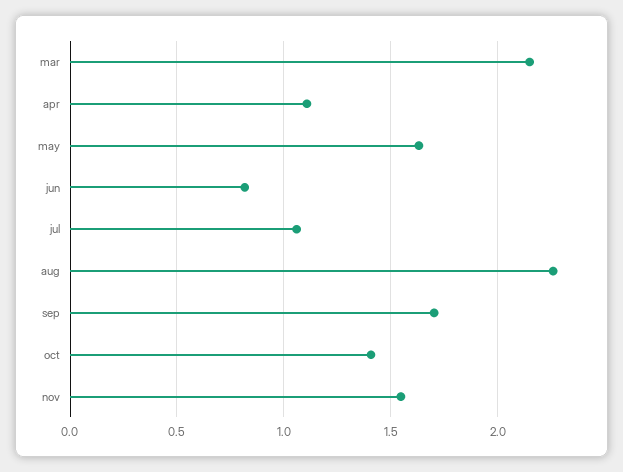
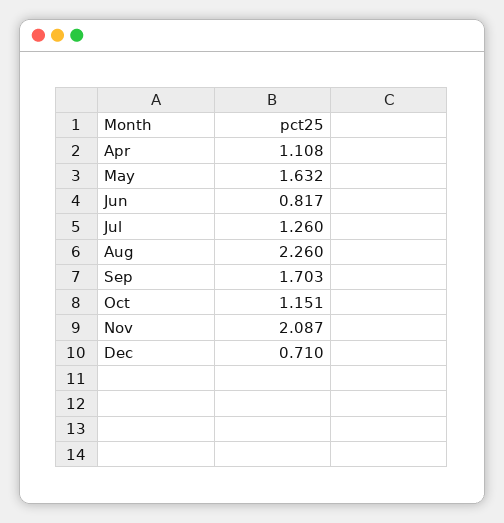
mar: 2.15 -> none
jul: 1.05 -> 1.26
oct: 1.4 -> 1.151
nov: 1.55 -> 2.087
Dec: none -> 0.71

